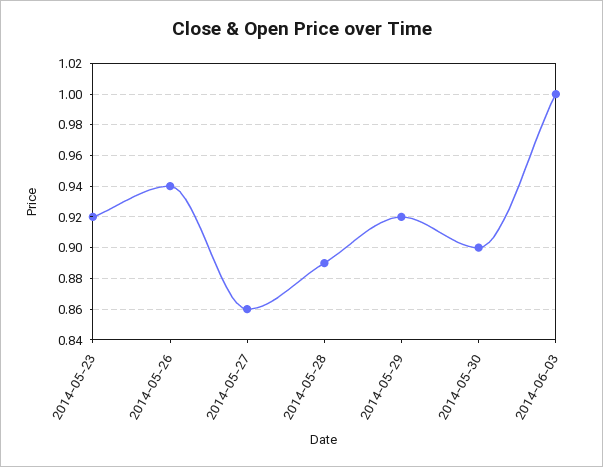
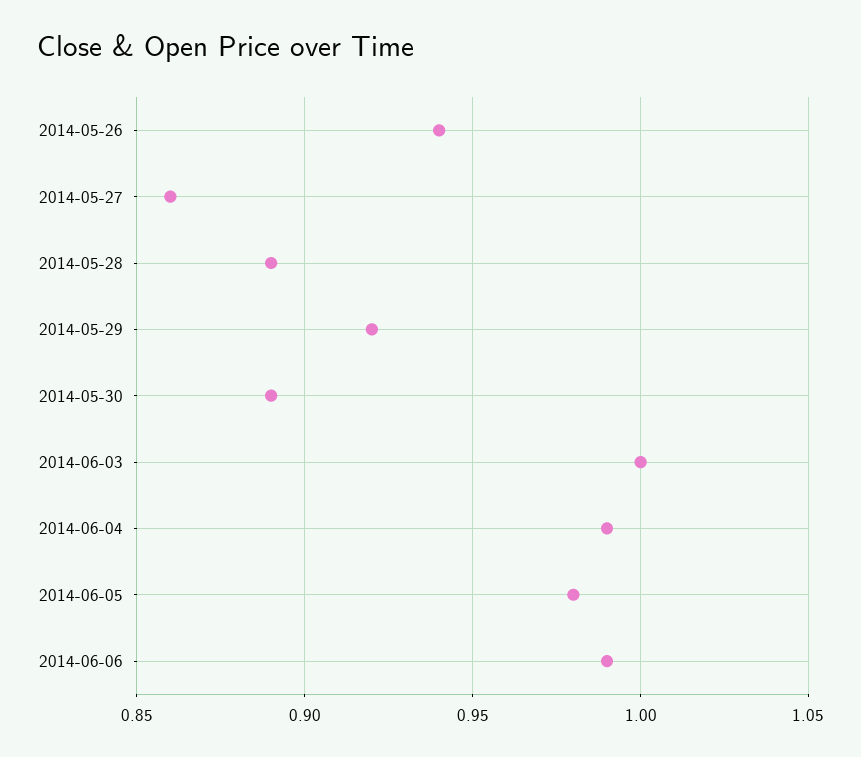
2014-05-23: 0.92 -> none
2014-05-30: 0.9 -> 0.89
2014-06-04: none -> 0.99
2014-06-05: none -> 0.98
2014-06-06: none -> 0.99

